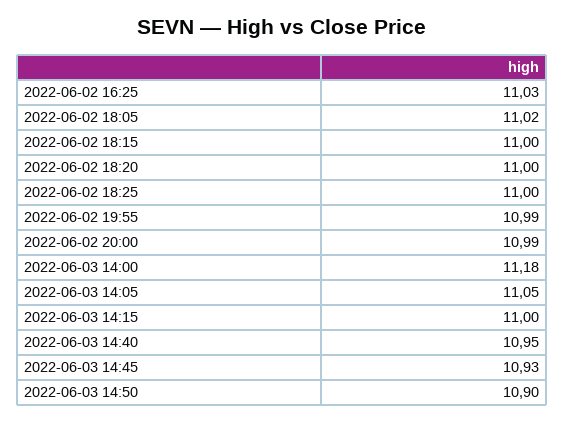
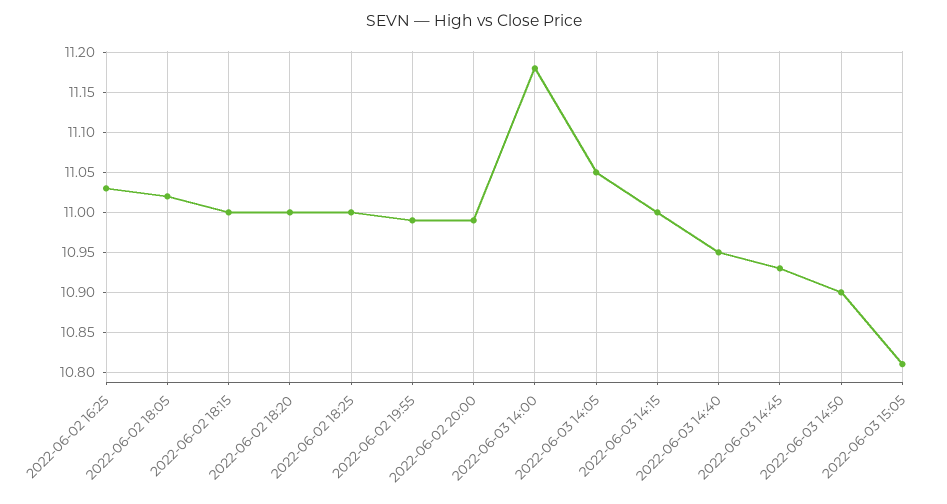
2022-06-03 15:05: none -> 10.81

